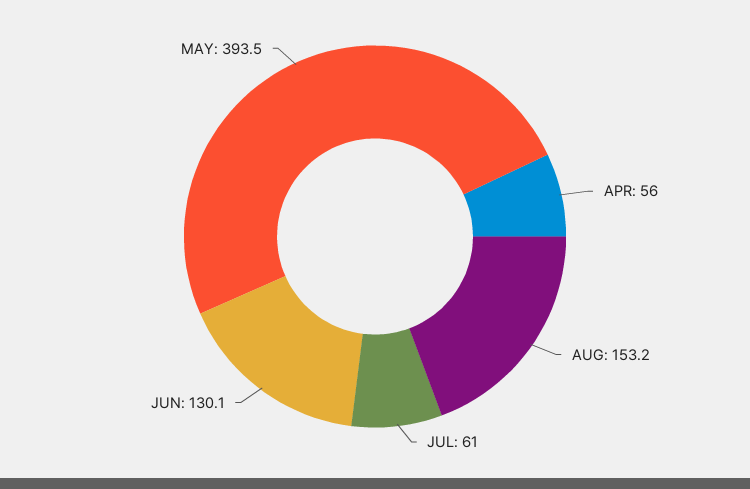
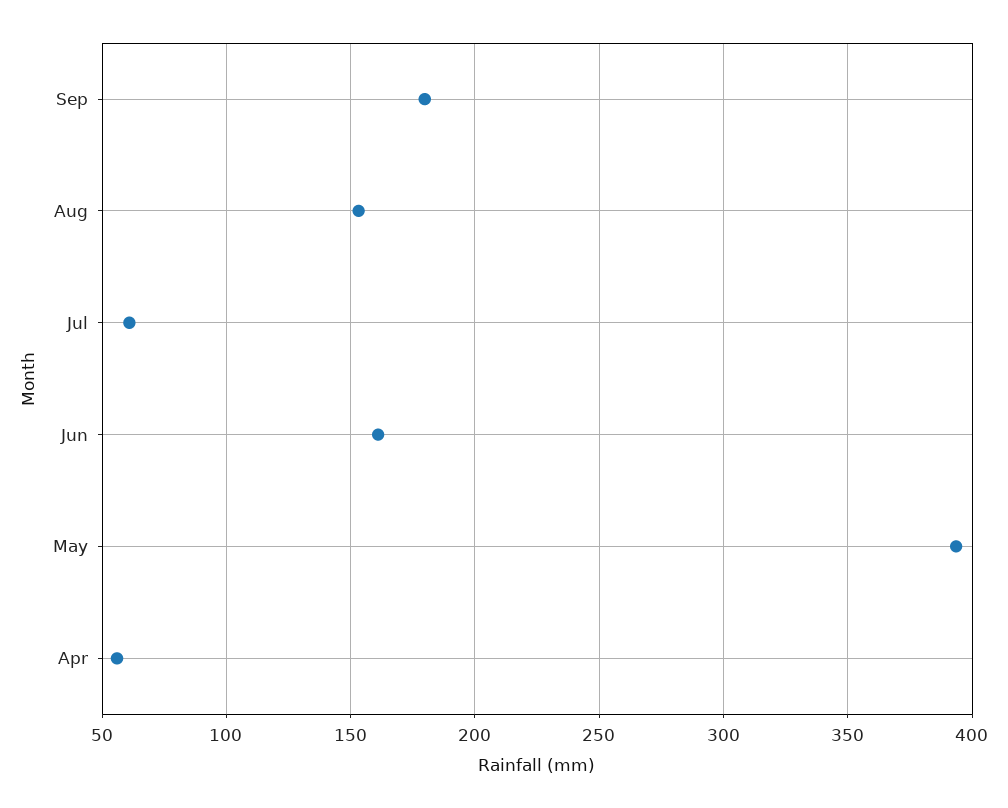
JUN: 130.1 -> 160
Sep: none -> 180

